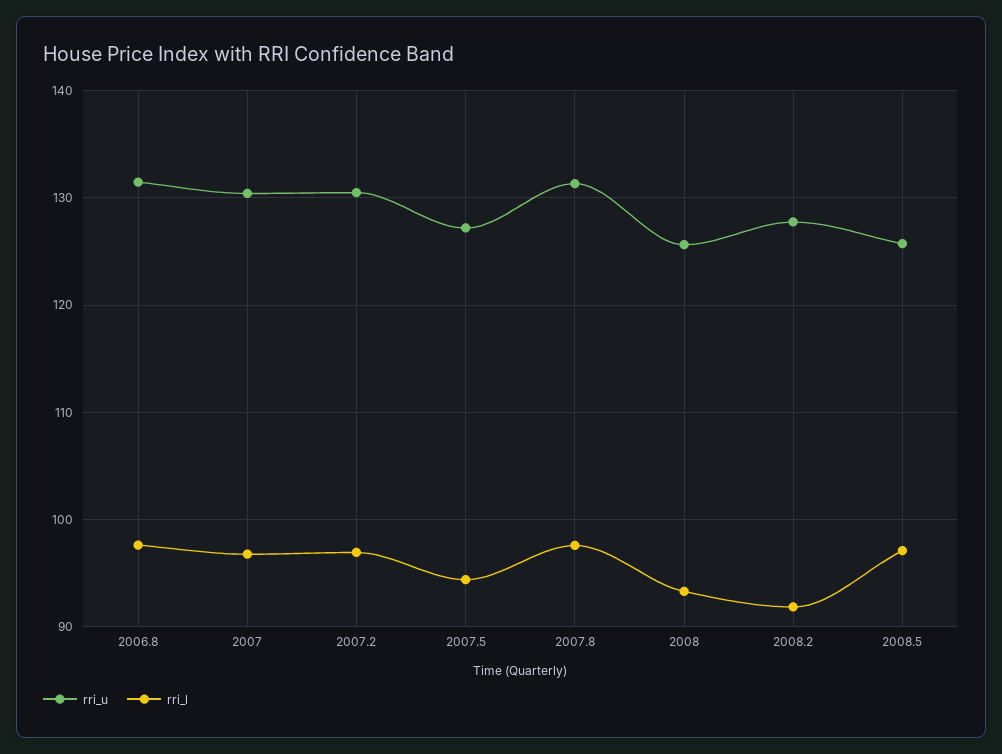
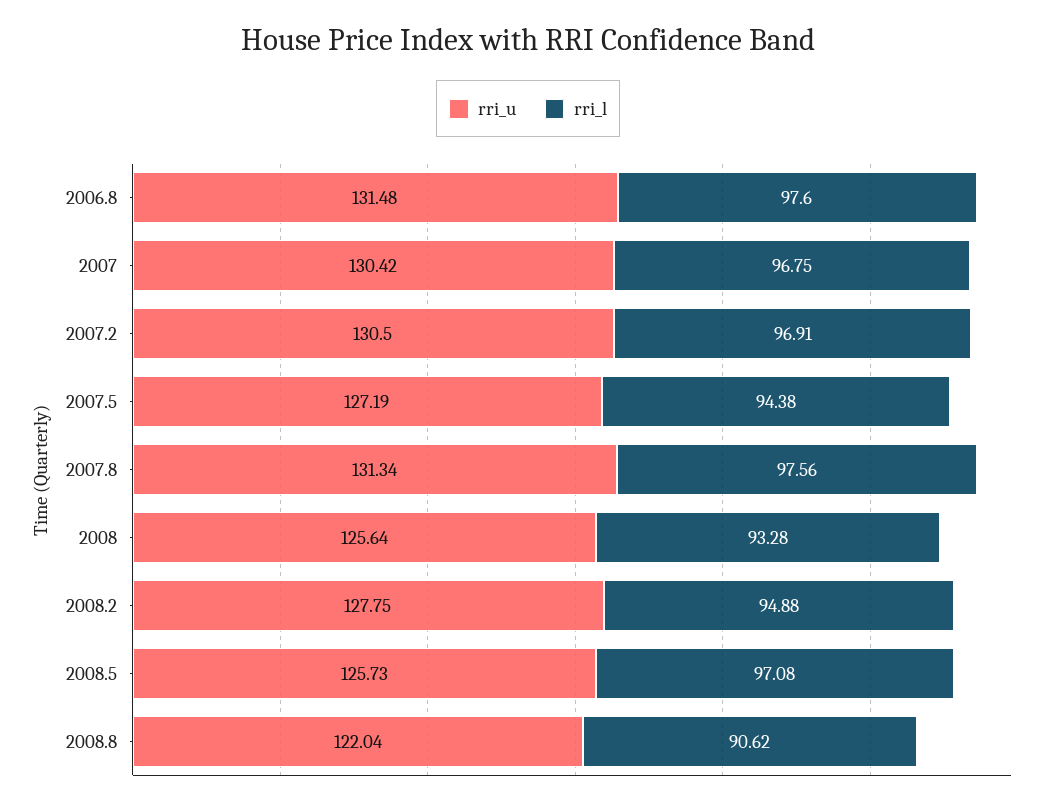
rri_l, 2008.2: 92 -> 94.88
rri_u, 2008.8: none -> 122.04
rri_l, 2008.8: none -> 90.62

